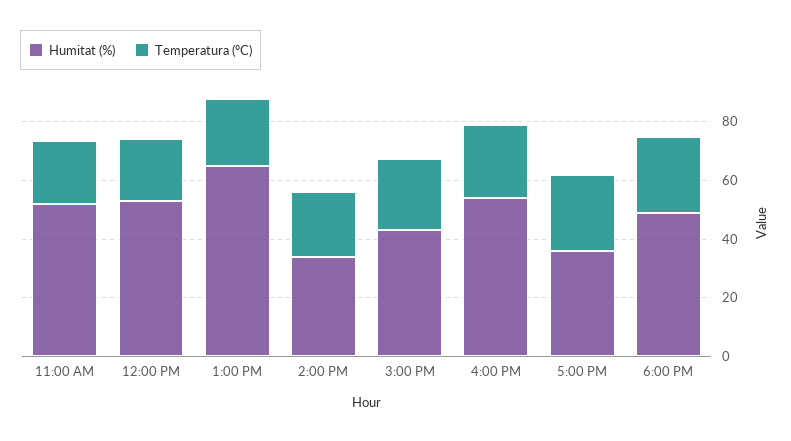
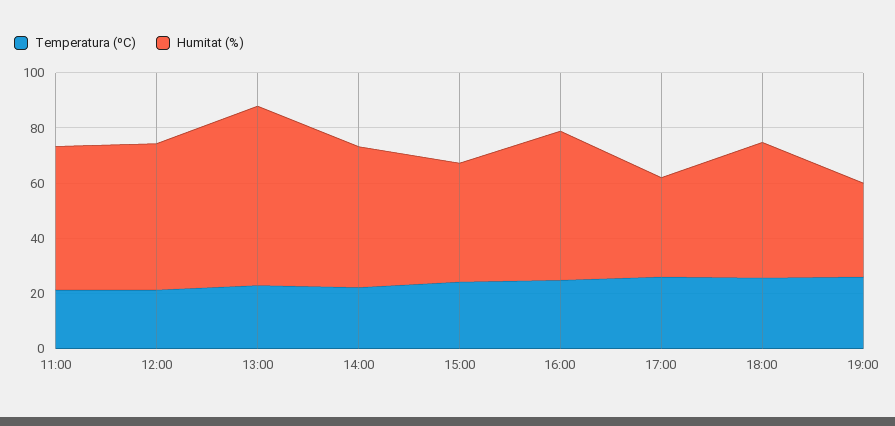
Humitat (%), 2:00 PM: 35 -> 50
Temperatura (ºC), 19:00: none -> 25
Humitat (%), 19:00: none -> 35

